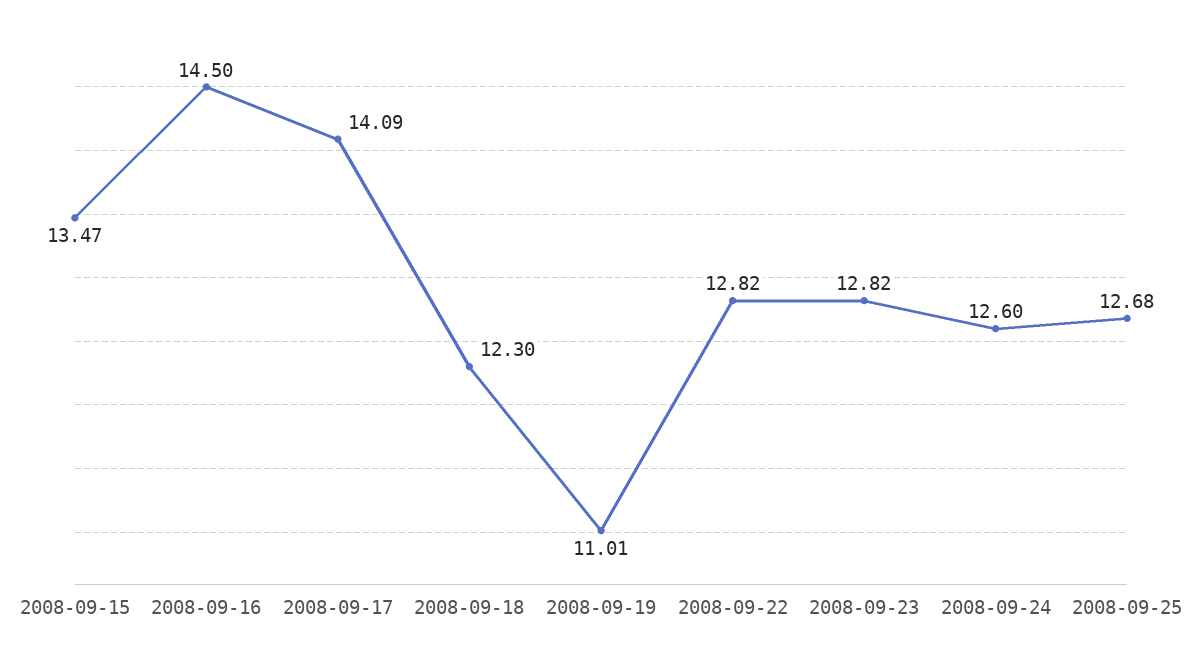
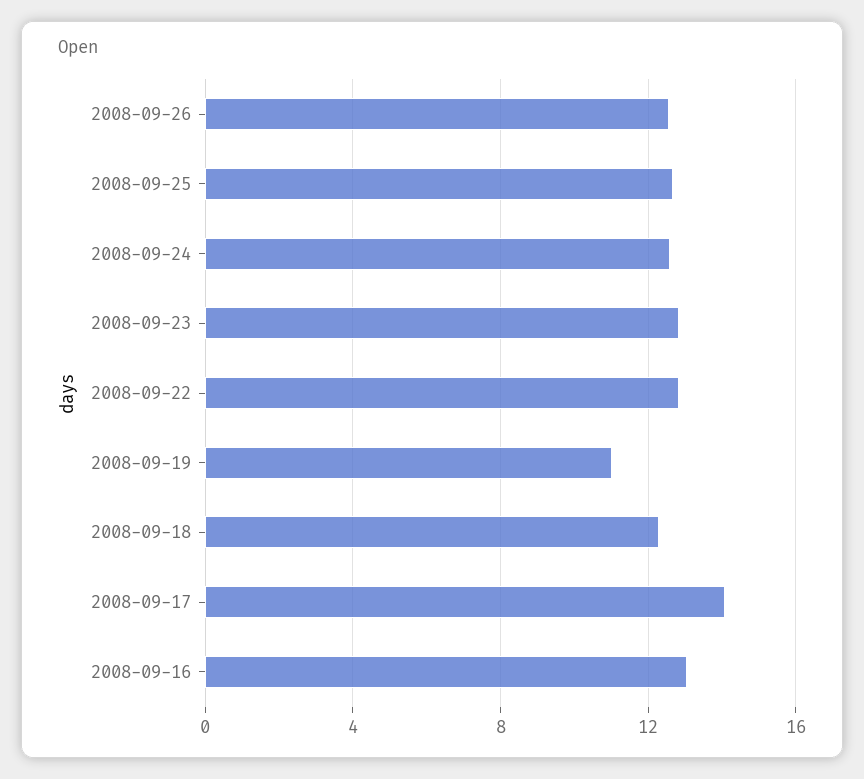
2008-09-15: 13.47 -> none
2008-09-16: 14.5 -> 13
2008-09-26: none -> 12.5

